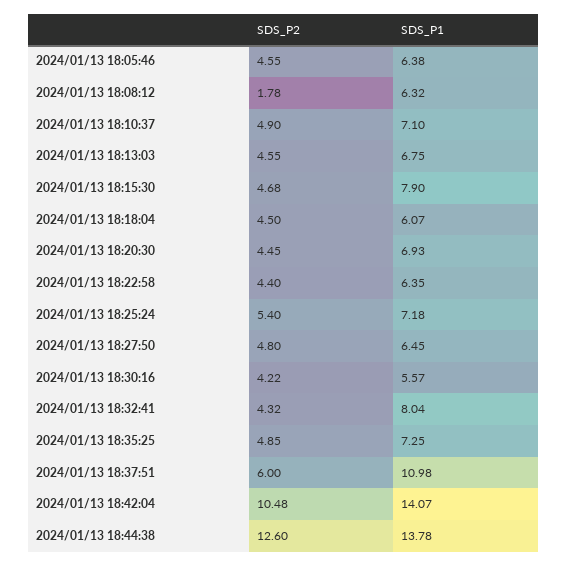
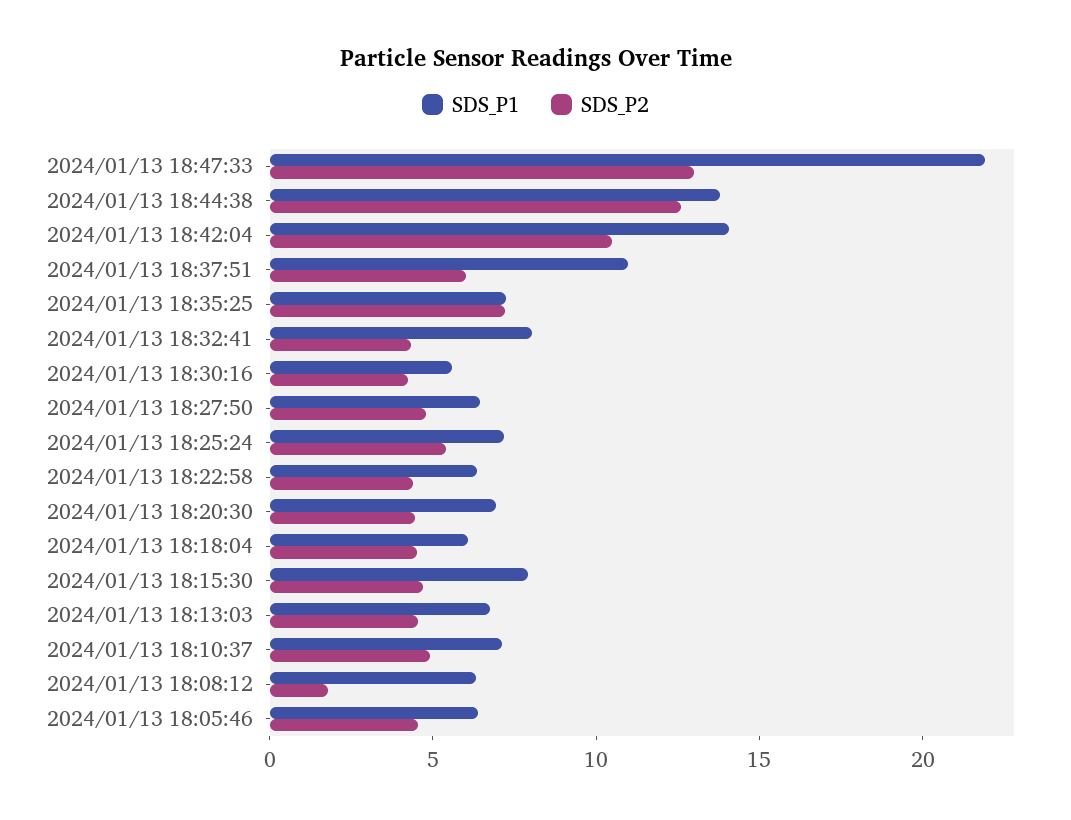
SDS_P2, 2024/01/13 18:35:25: 4.85 -> 7
SDS_P1, 2024/01/13 18:47:33: none -> 22
SDS_P2, 2024/01/13 18:47:33: none -> 13

